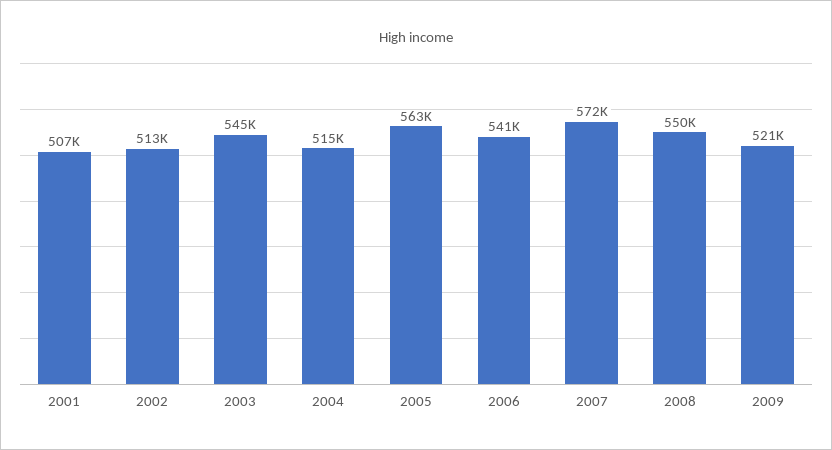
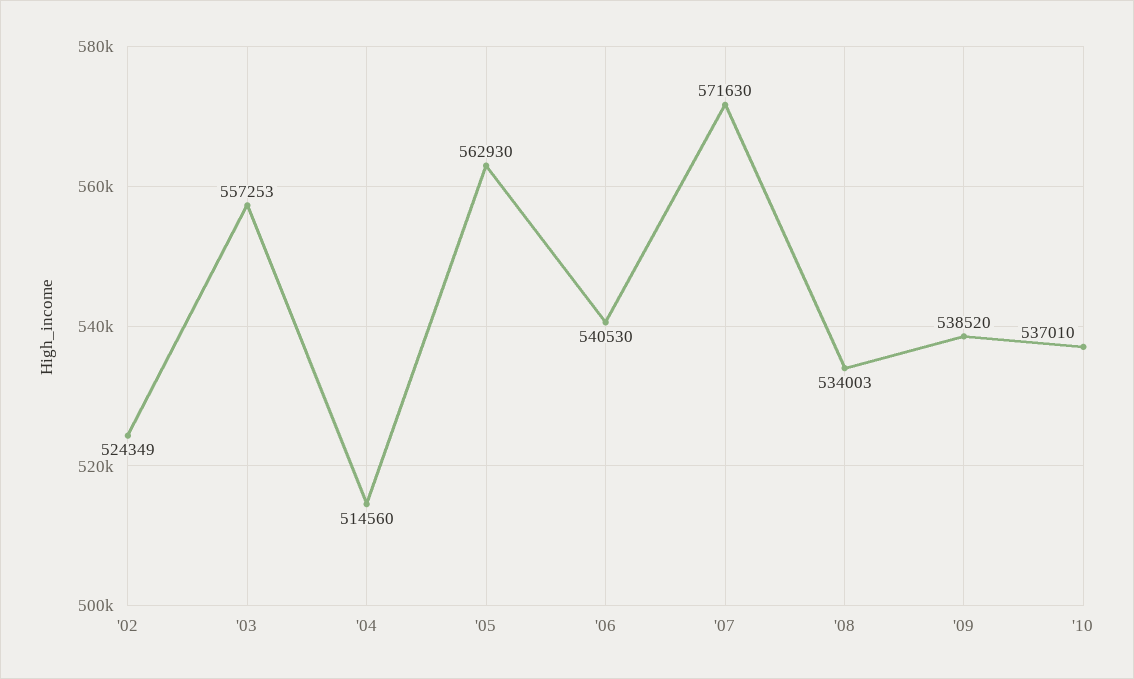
2001: 507000 -> none
2002: 513000 -> 524349
2003: 545000 -> 557253
2008: 550000 -> 534003
2009: 521000 -> 538520
'10: none -> 537010

